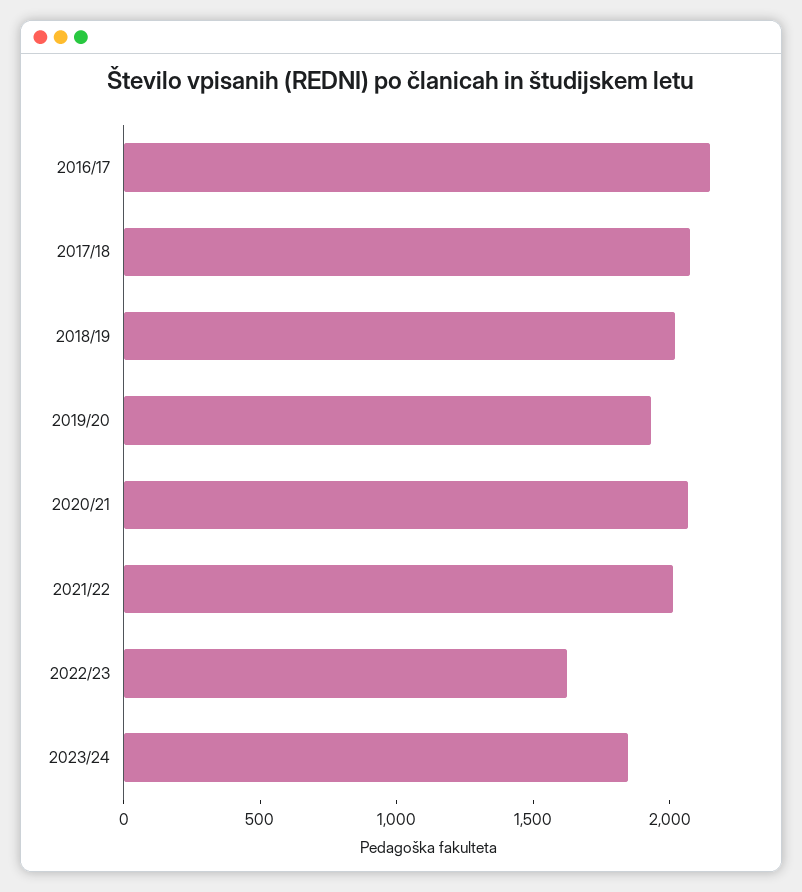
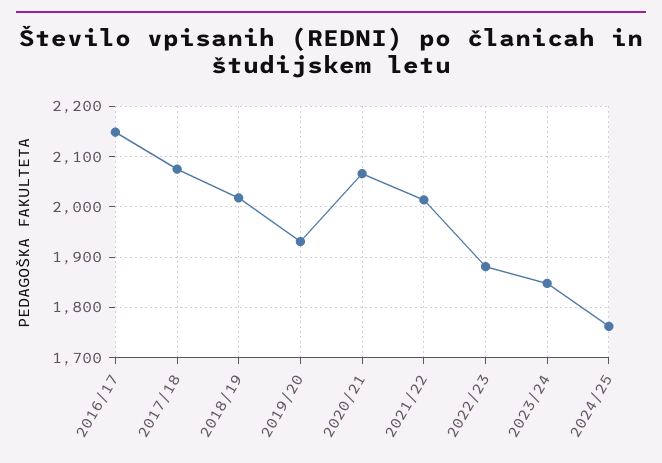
2022/23: 1600 -> 1880
2024/25: none -> 1760

